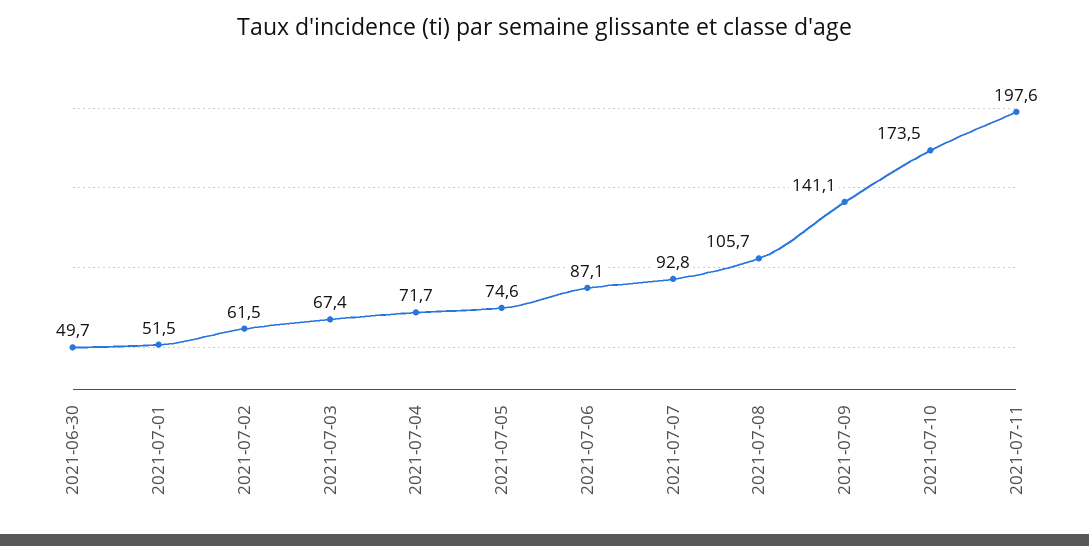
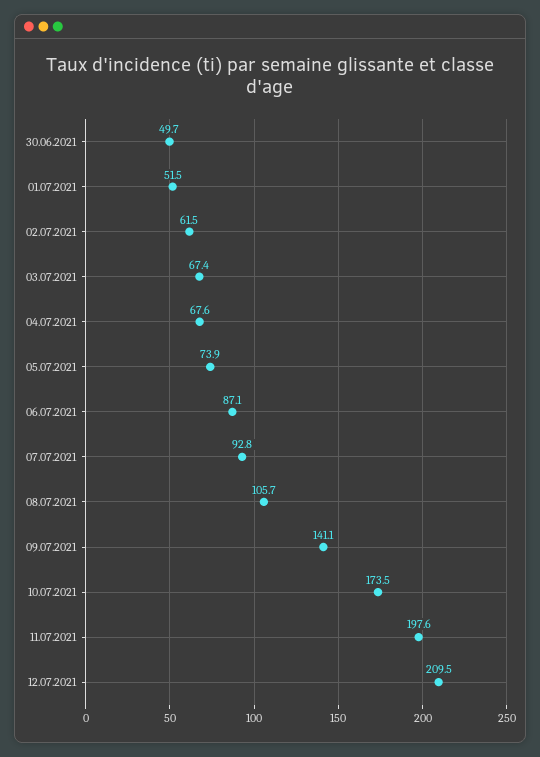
2021-07-04: 71.7 -> 67.6
2021-07-05: 74.6 -> 73.9
12.07.2021: none -> 209.5

